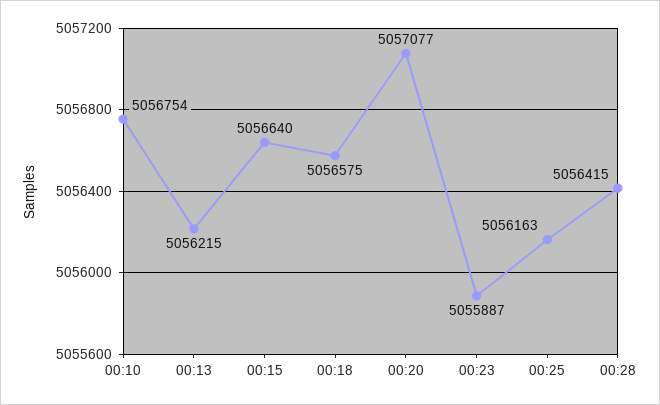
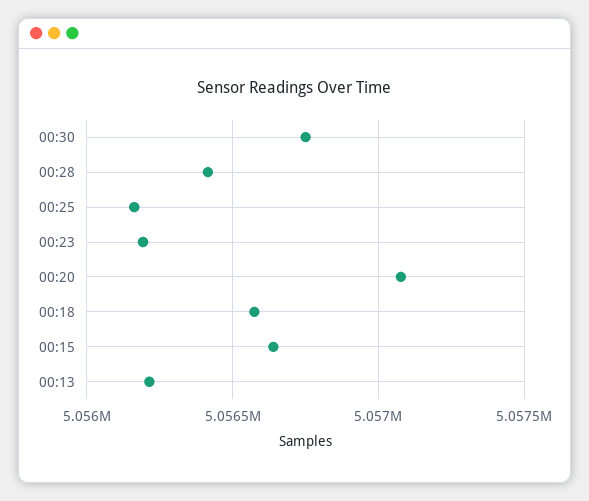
00:10: 5056754 -> none
00:23: 5055887 -> 5056200
00:30: none -> 5056750

